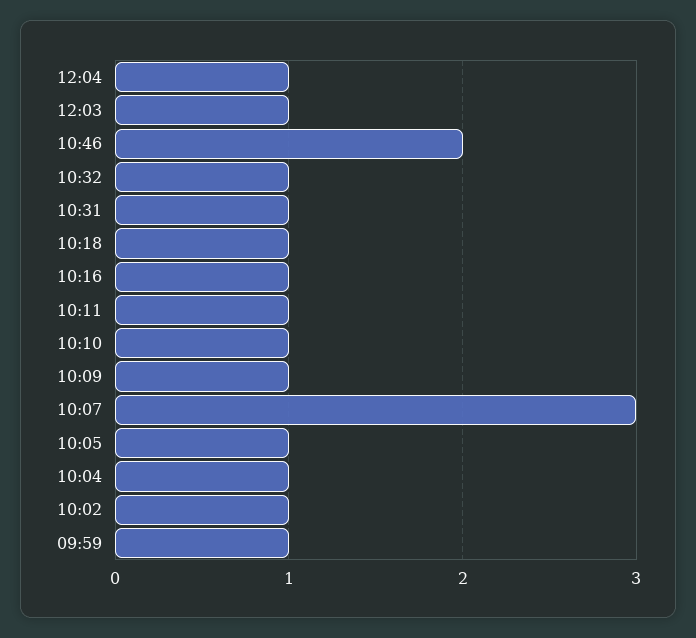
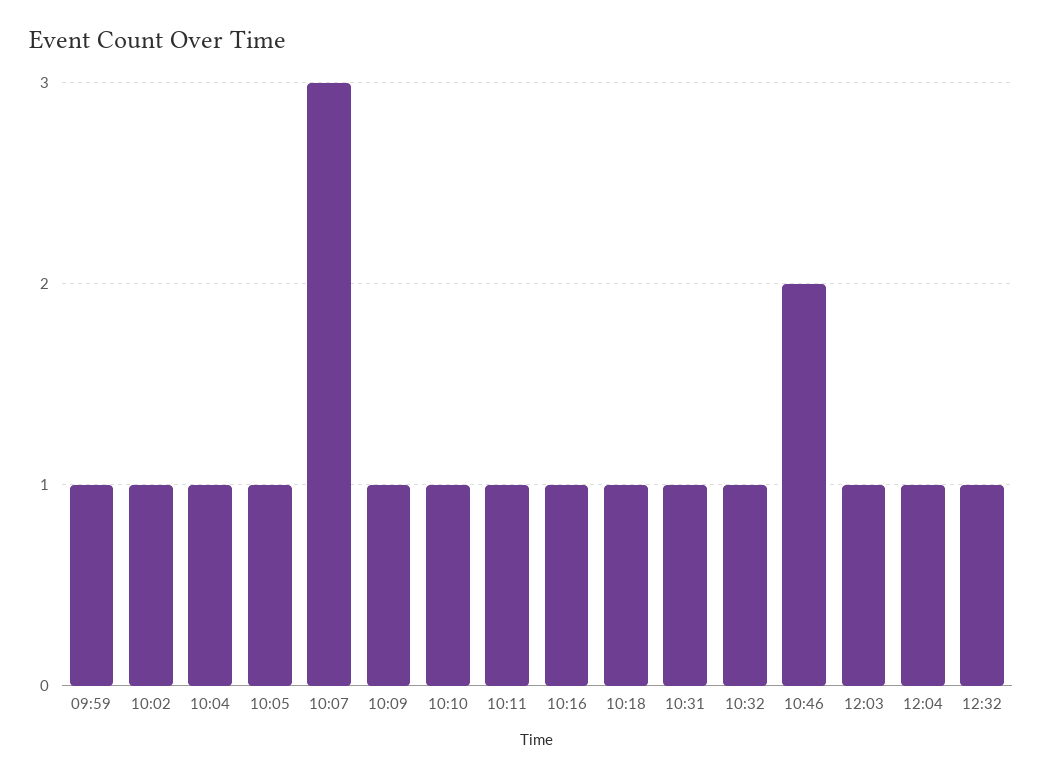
12:32: none -> 1

